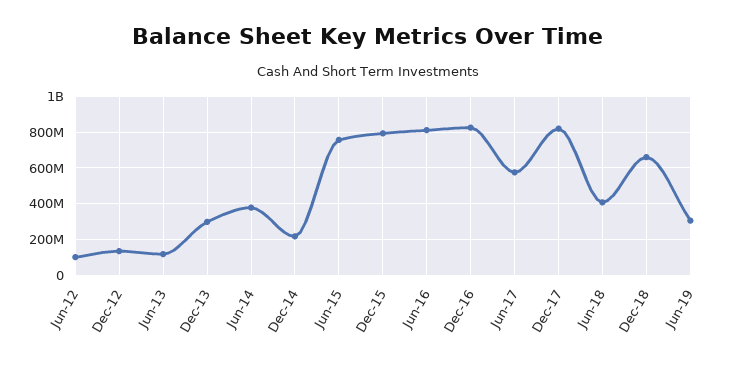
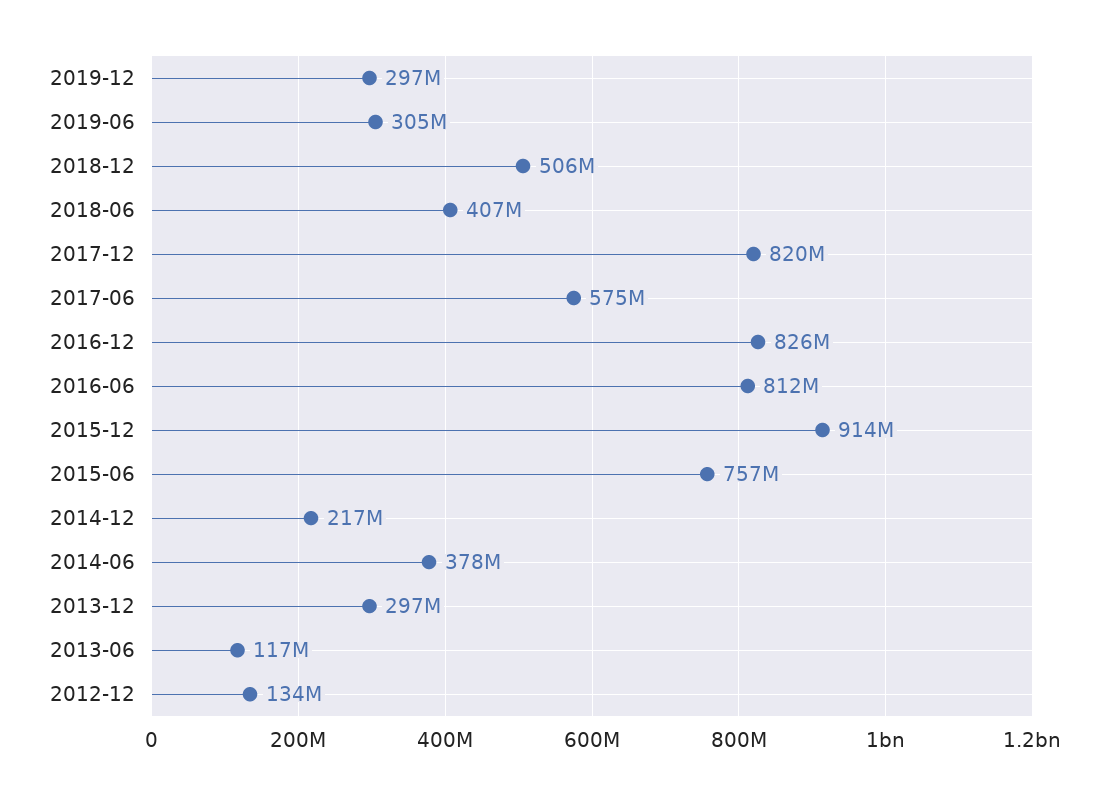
Jun-12: 100000000 -> none
Dec-15: 800000000 -> 914000000
Dec-18: 650000000 -> 506000000
2019-12: none -> 297000000

